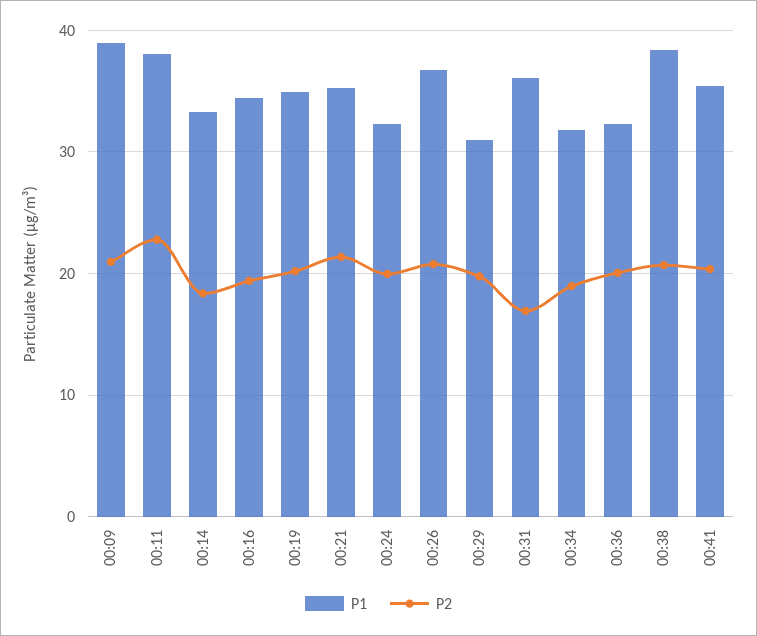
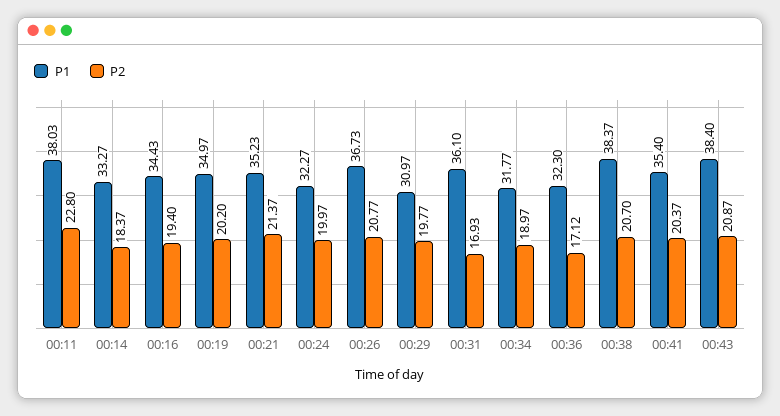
P1, 00:09: 39 -> none
P2, 00:09: 21 -> none
P2, 00:36: 20 -> 17.12
P1, 00:43: none -> 38.4
P2, 00:43: none -> 20.87

